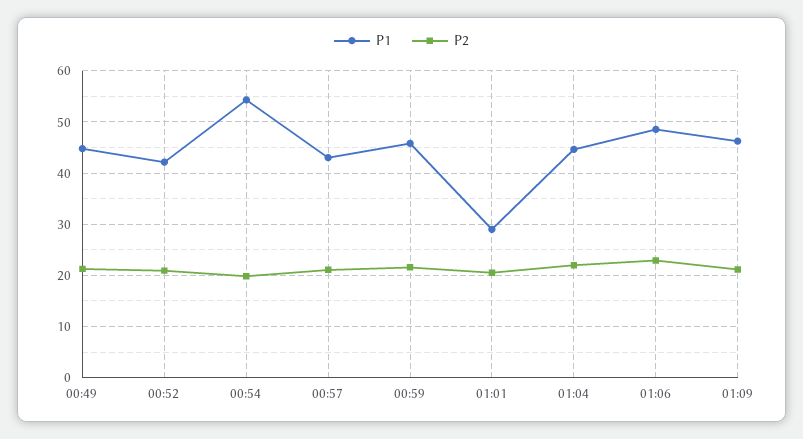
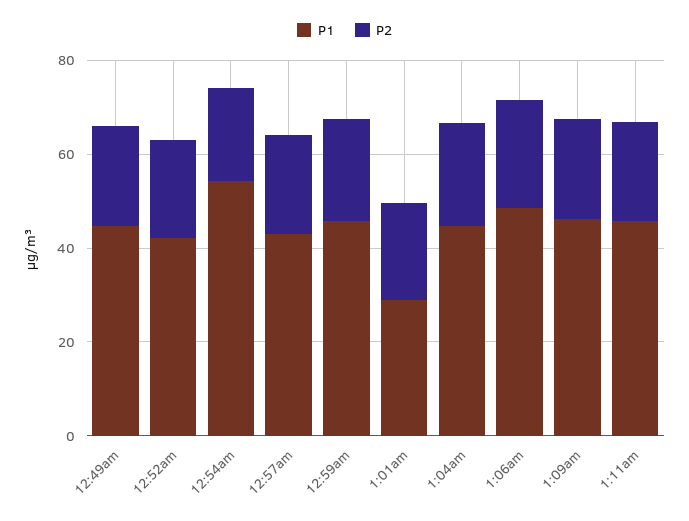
P1, 1:11am: none -> 45
P2, 1:11am: none -> 20

